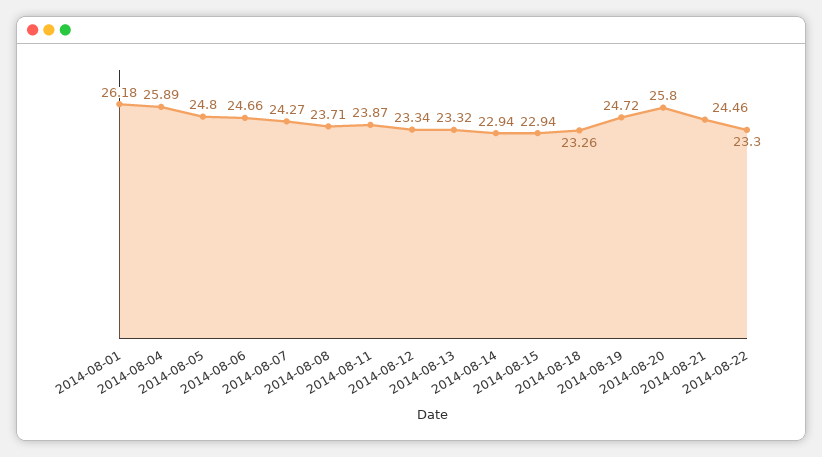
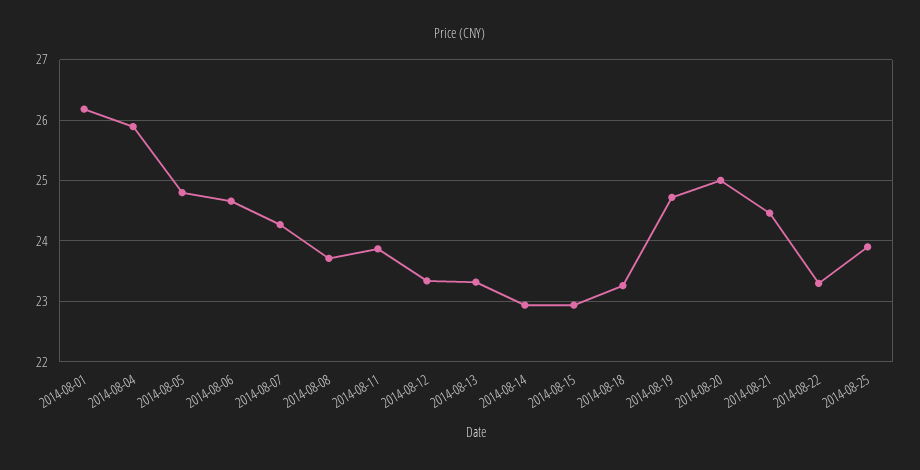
2014-08-20: 25.8 -> 25
2014-08-25: none -> 23.9

